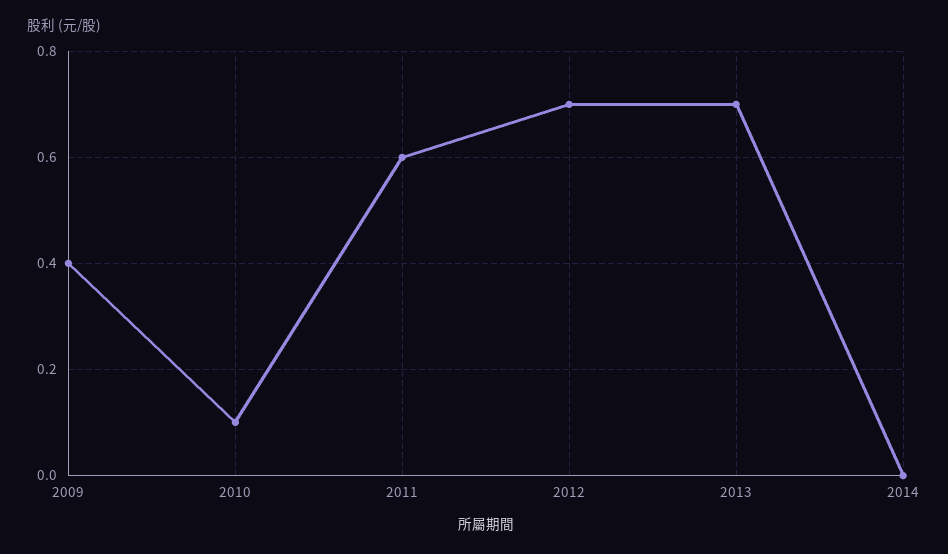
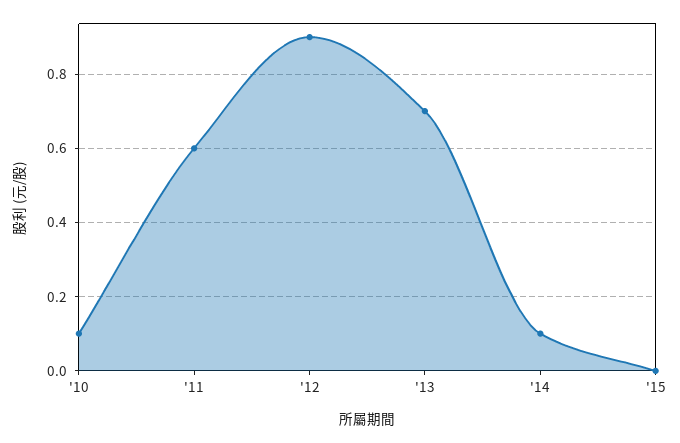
2009: 0.4 -> none
2012: 0.7 -> 0.9
2014: 0 -> 0.1
'15: none -> 0

